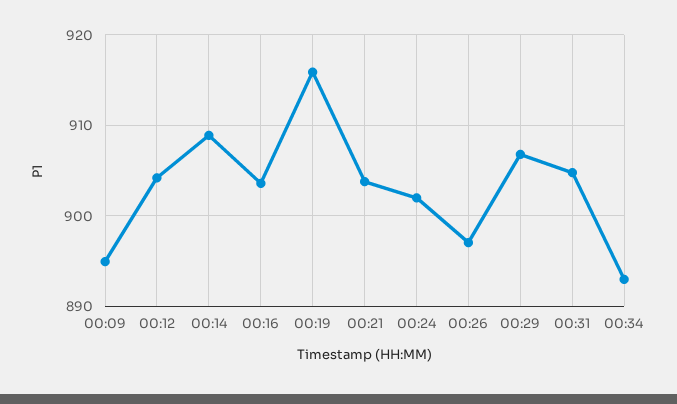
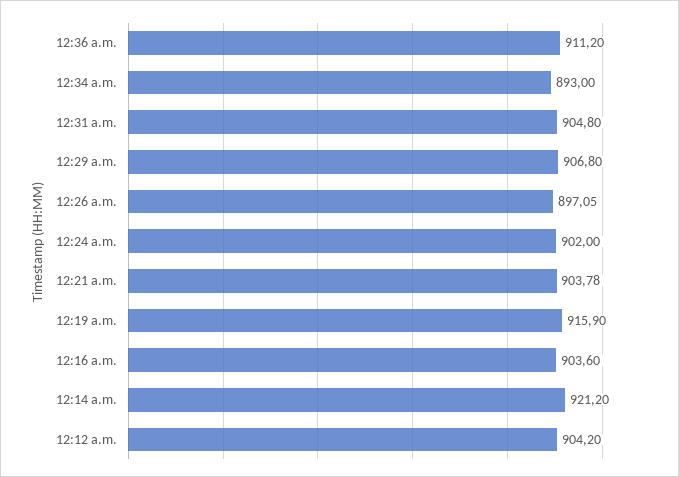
00:09: 895 -> none
00:14: 909 -> 921.2
12:36 a.m.: none -> 911.2

